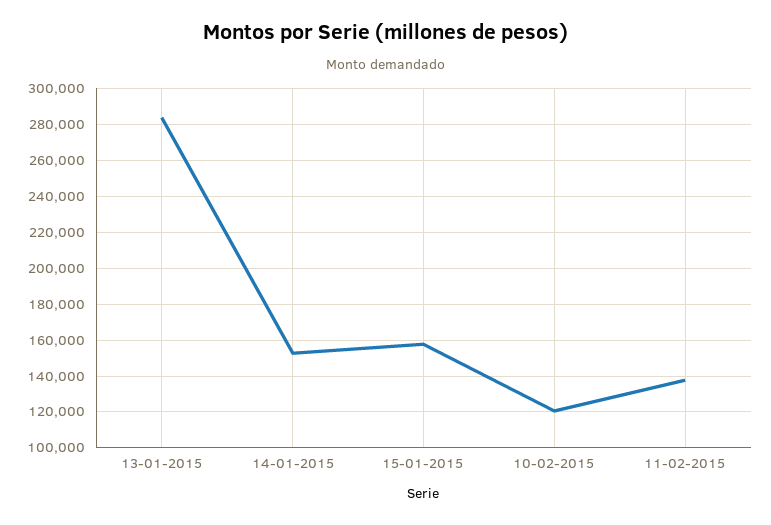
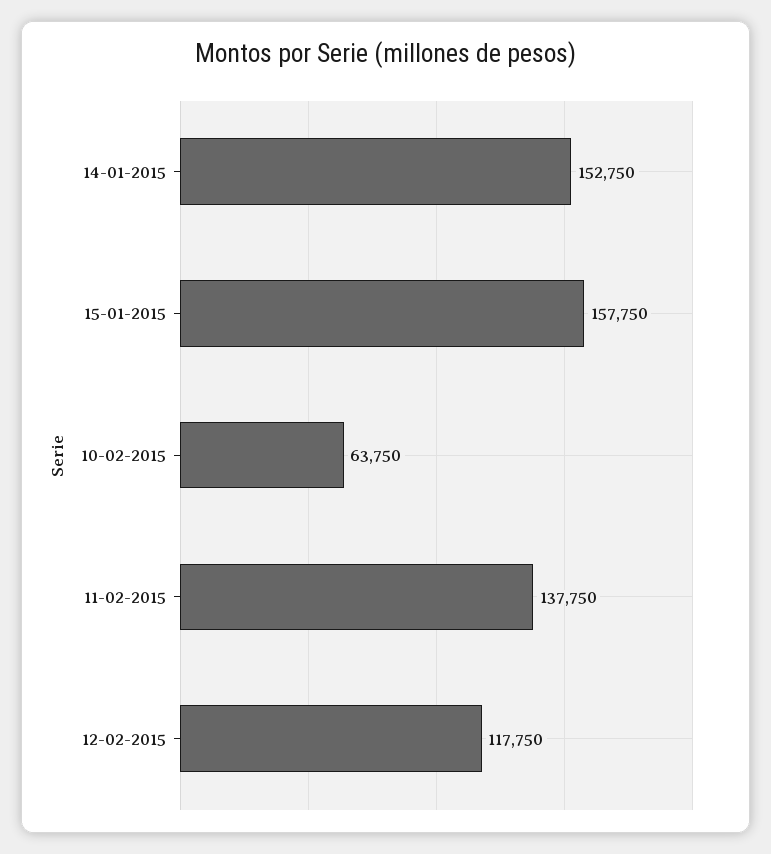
13-01-2015: 285000 -> none
10-02-2015: 120000 -> 63750
12-02-2015: none -> 117750

